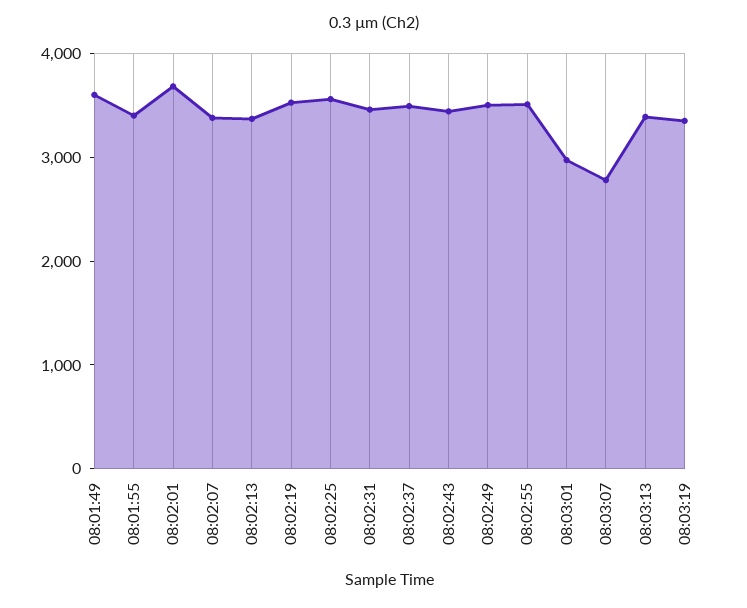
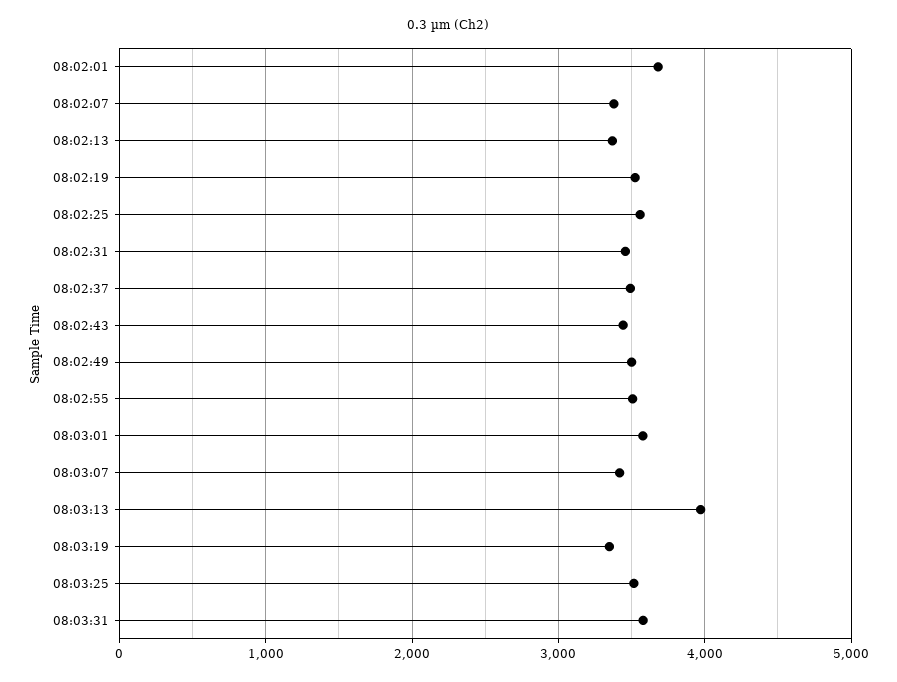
08:01:49: 3600 -> none
08:01:55: 3400 -> none
08:03:01: 3000 -> 3600
08:03:07: 2800 -> 3400
08:03:13: 3400 -> 4000
08:03:25: none -> 3500
08:03:31: none -> 3600

